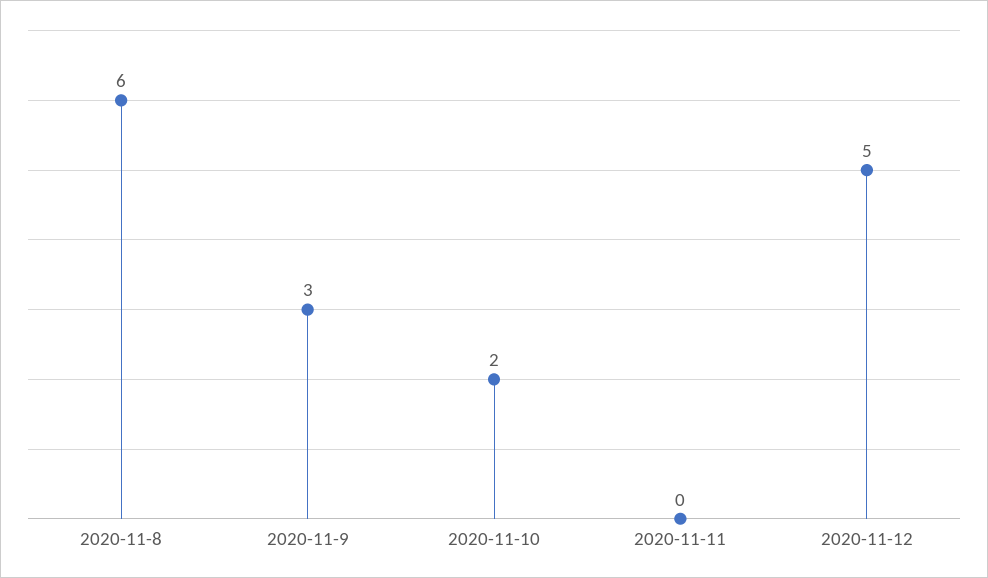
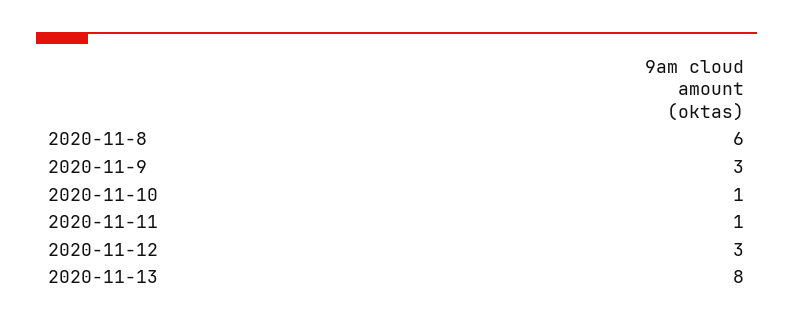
2020-11-10: 2 -> 1
2020-11-11: 0 -> 1
2020-11-12: 5 -> 3
2020-11-13: none -> 8

